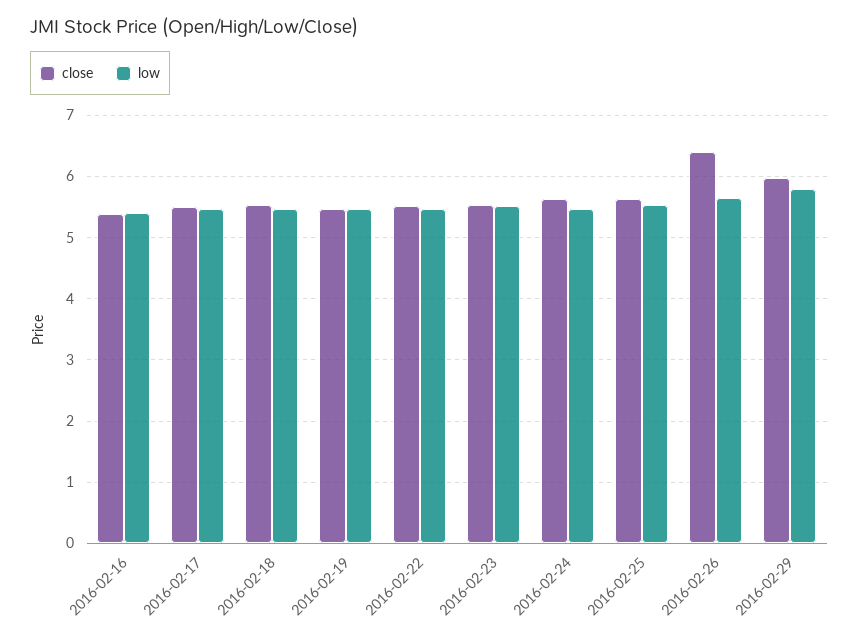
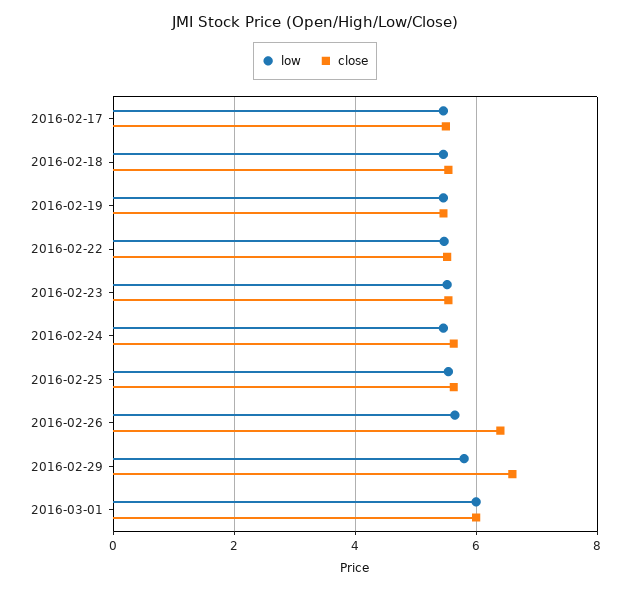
close, 2016-02-16: 5.4 -> none
low, 2016-02-16: 5.4 -> none
close, 2016-02-29: 6 -> 6.6
low, 2016-03-01: none -> 6
close, 2016-03-01: none -> 6

